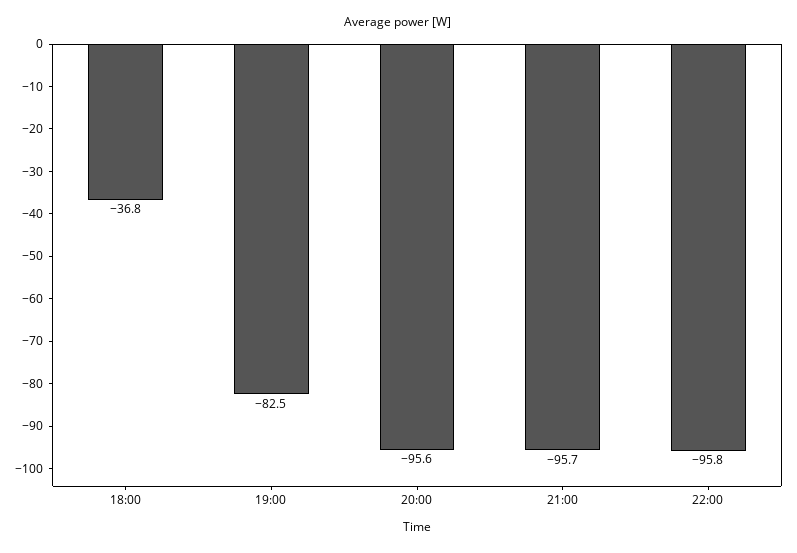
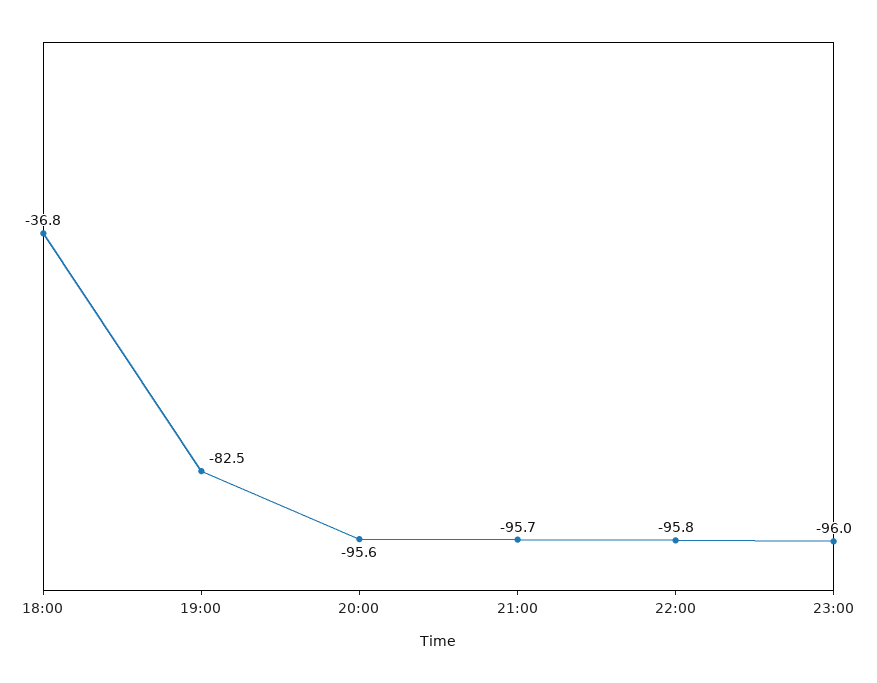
23:00: none -> -96

